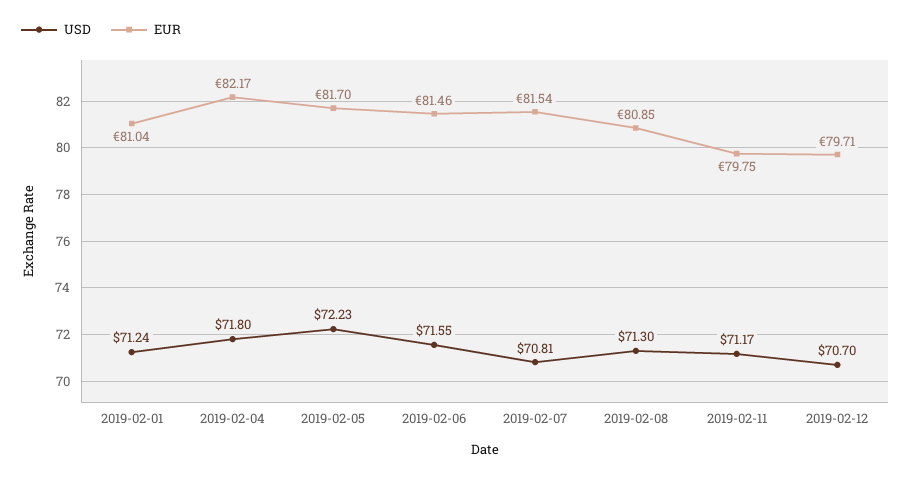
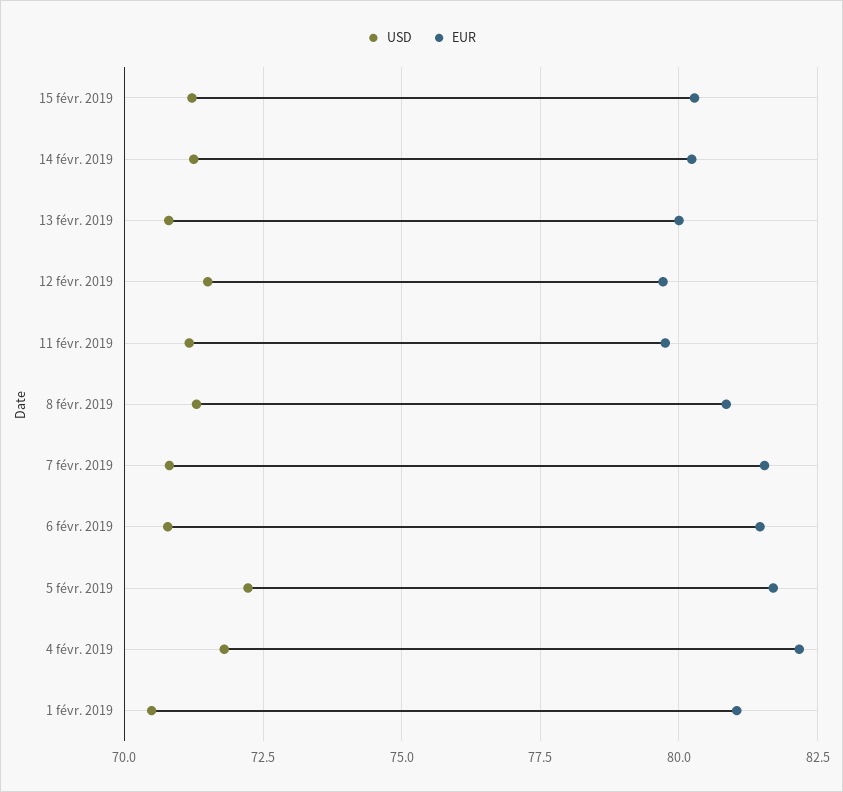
USD, 2019-02-01: 71.24 -> 70.5
USD, 2019-02-06: 71.55 -> 70.75
USD, 2019-02-12: 70.7 -> 71.5
USD, 15 févr. 2019: none -> 71.25
EUR, 15 févr. 2019: none -> 80.25
USD, 14 févr. 2019: none -> 71.25
EUR, 14 févr. 2019: none -> 80.25
USD, 13 févr. 2019: none -> 70.75
EUR, 13 févr. 2019: none -> 80

